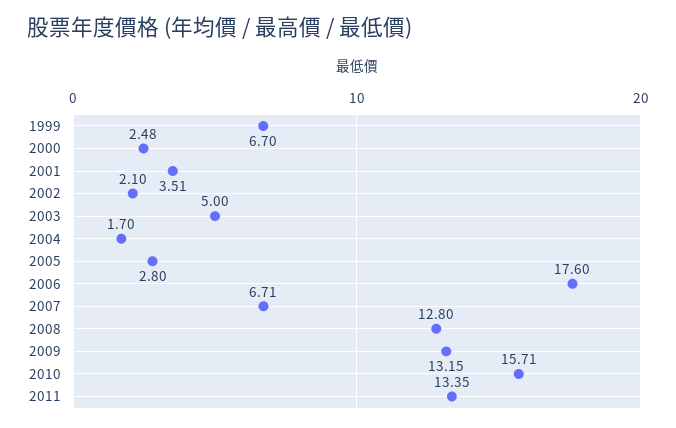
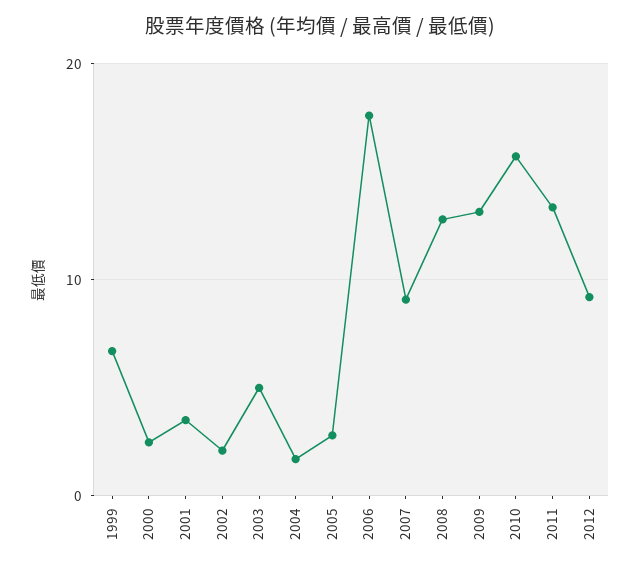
2007: 6.71 -> 9
2012: none -> 9

